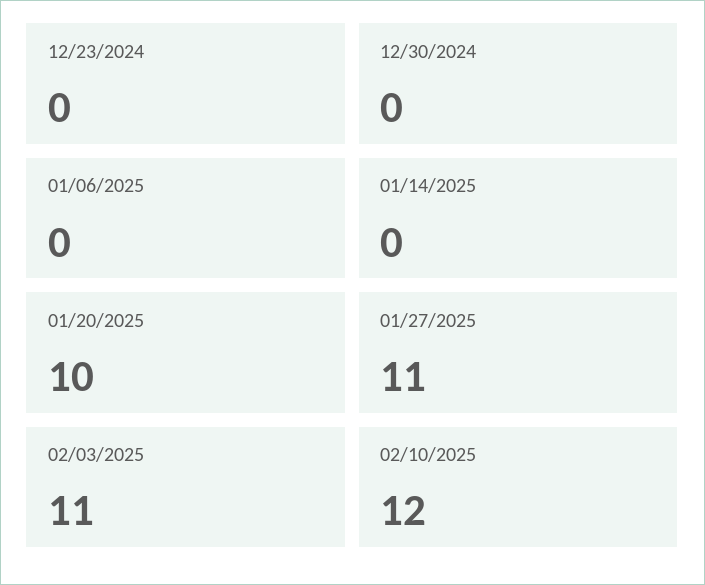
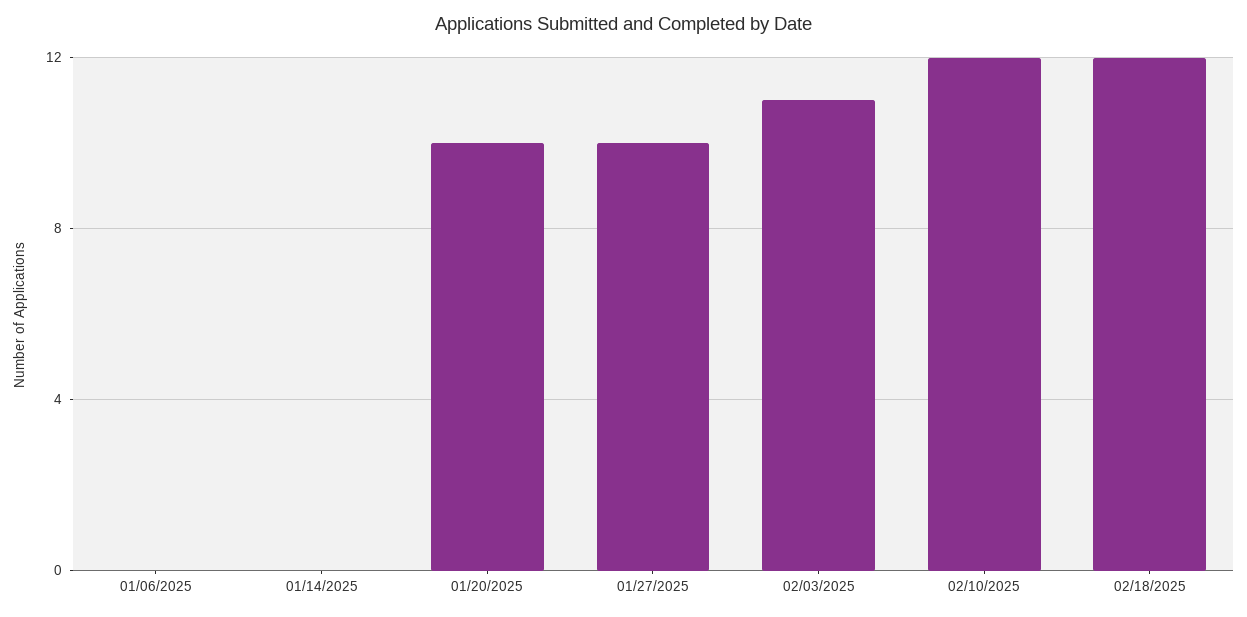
12/23/2024: 0 -> none
12/30/2024: 0 -> none
01/27/2025: 11 -> 10
02/18/2025: none -> 12

